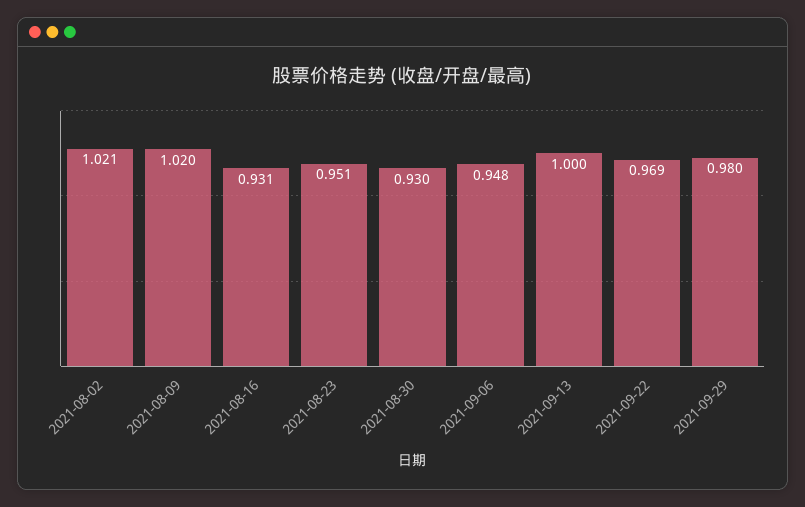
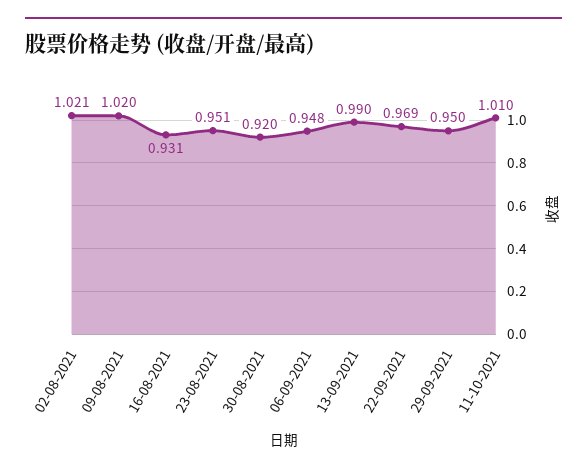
2021-08-30: 0.93 -> 0.92
2021-09-13: 1 -> 0.99
2021-09-29: 0.98 -> 0.95
11-10-2021: none -> 1.01

